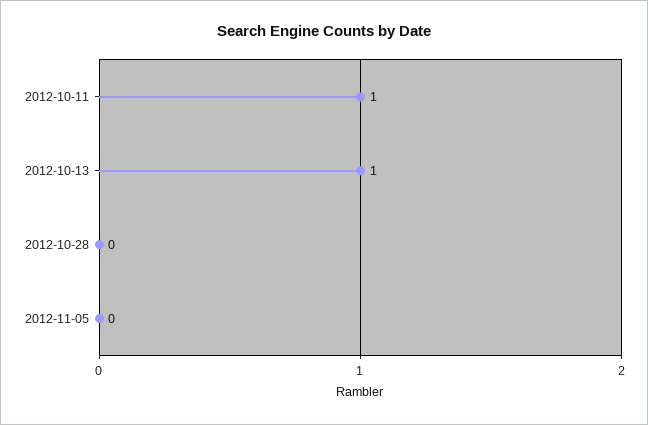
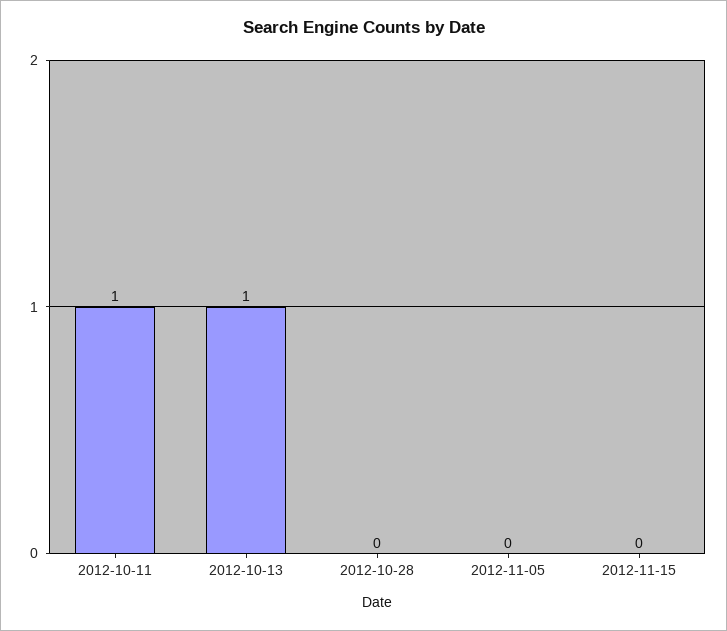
2012-11-15: none -> 0

